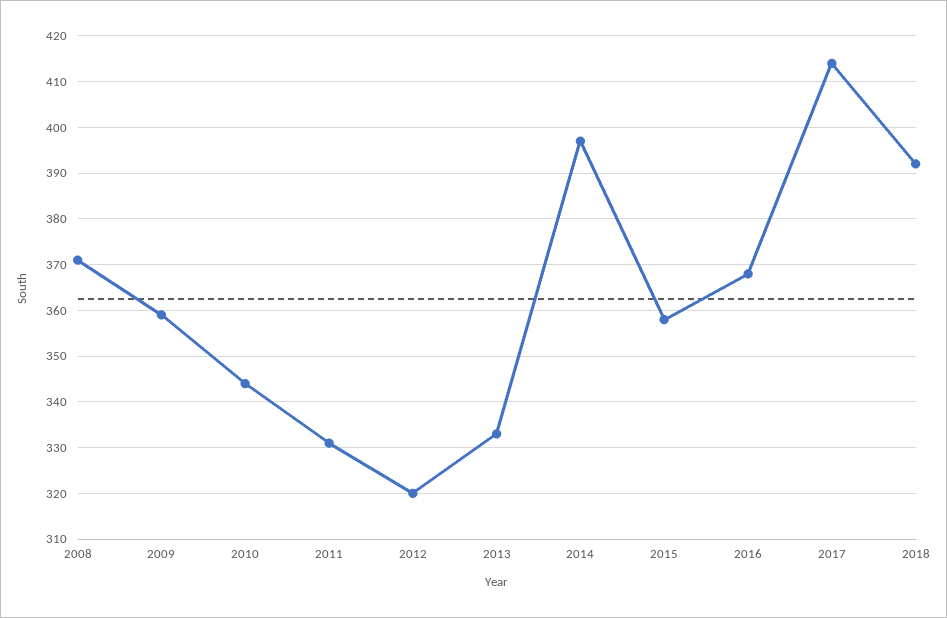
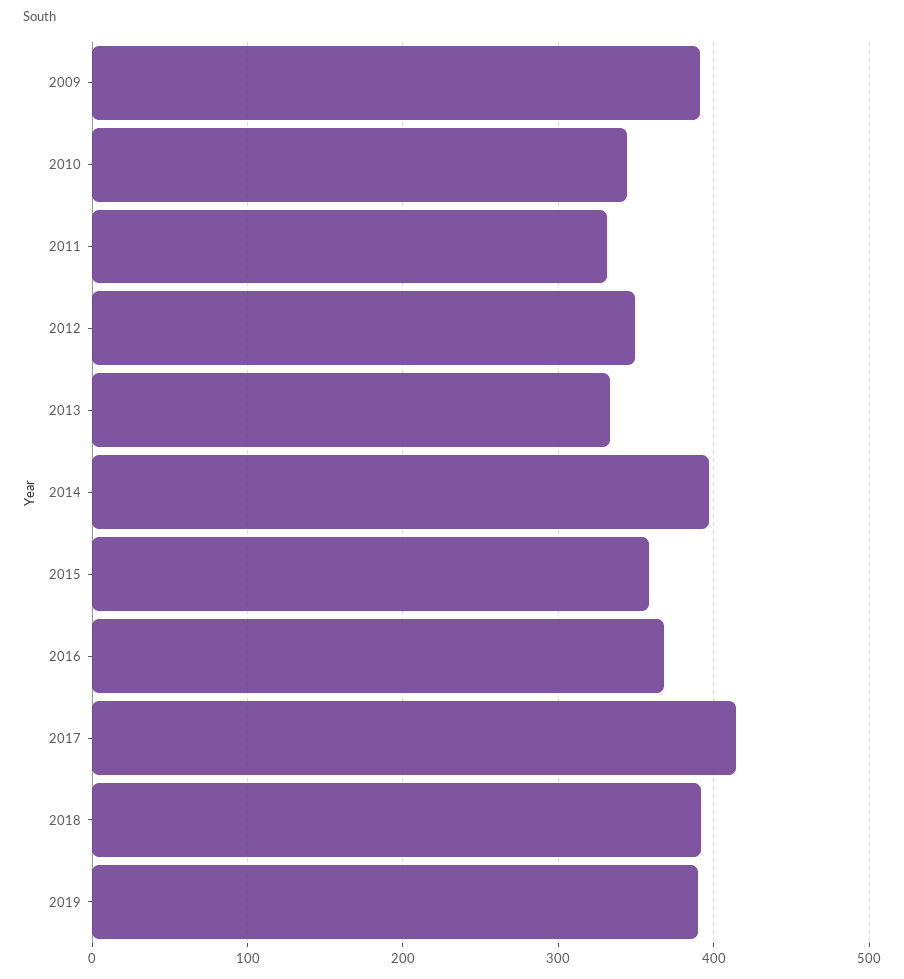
2008: 370 -> none
2009: 360 -> 390
2012: 320 -> 350
2019: none -> 390

